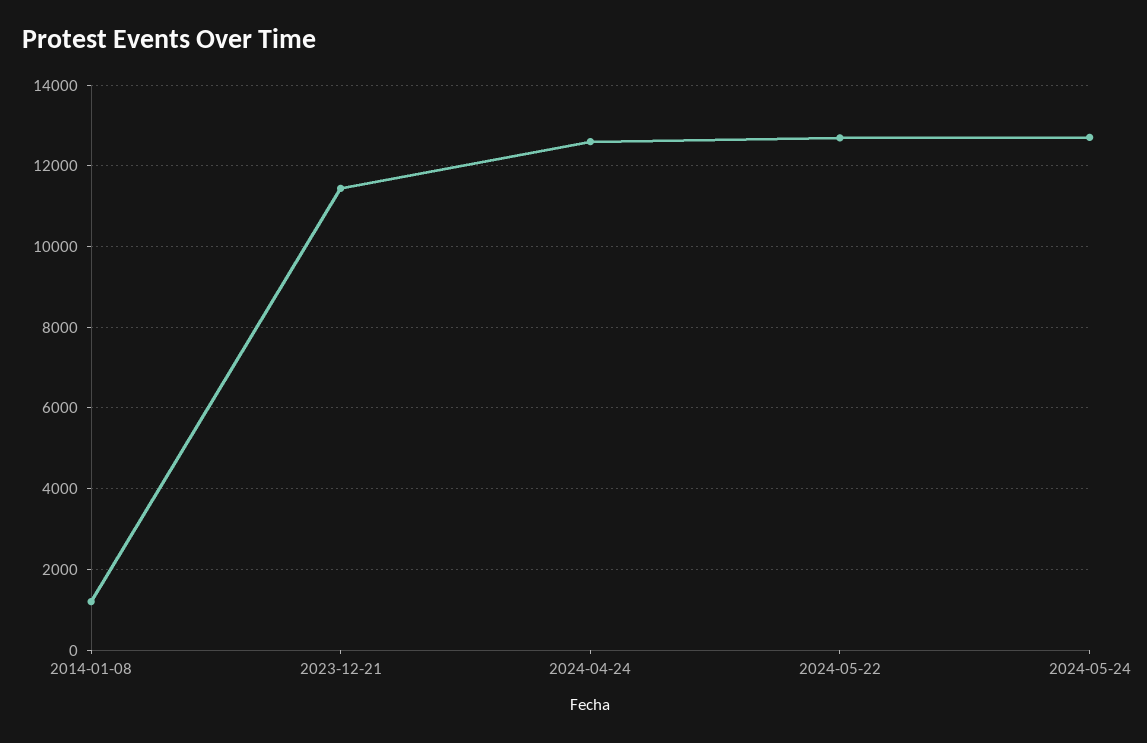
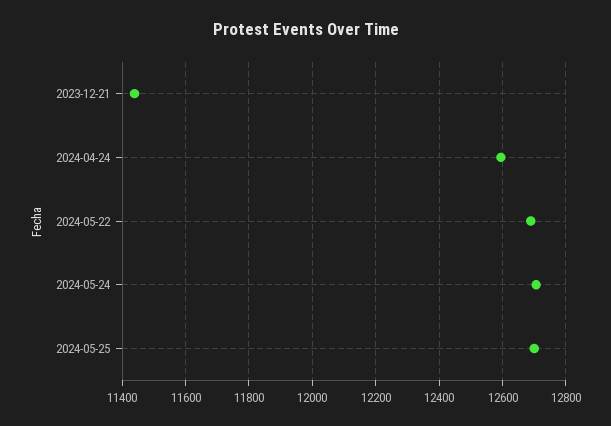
2014-01-08: 1200 -> none
2024-05-25: none -> 12700

